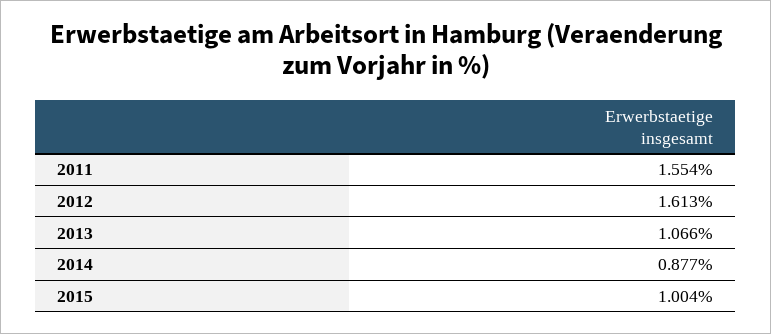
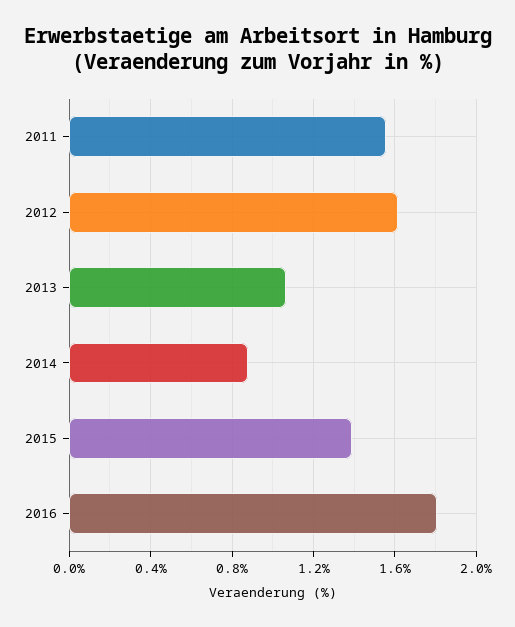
2015: 1.004 -> 1.4
2016: none -> 1.8

